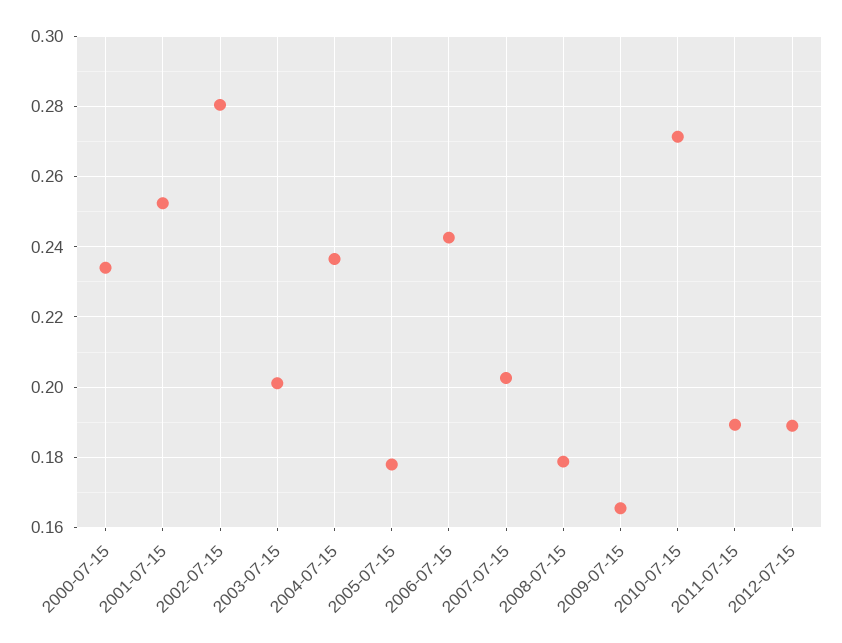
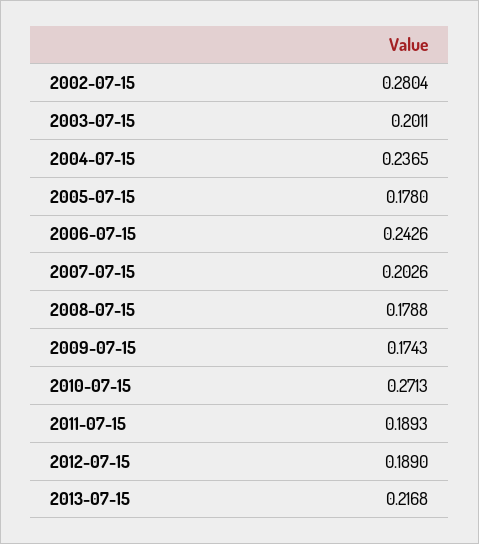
2000-07-15: 0.234 -> none
2001-07-15: 0.252 -> none
2009-07-15: 0.166 -> 0.1743
2013-07-15: none -> 0.2168

